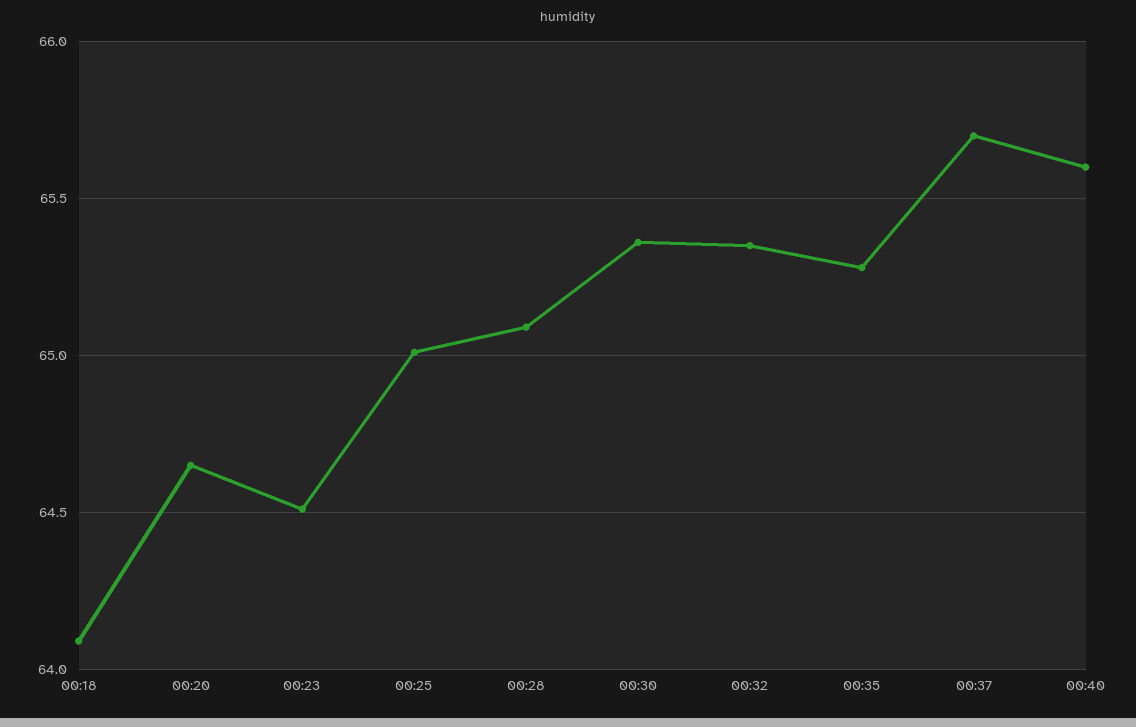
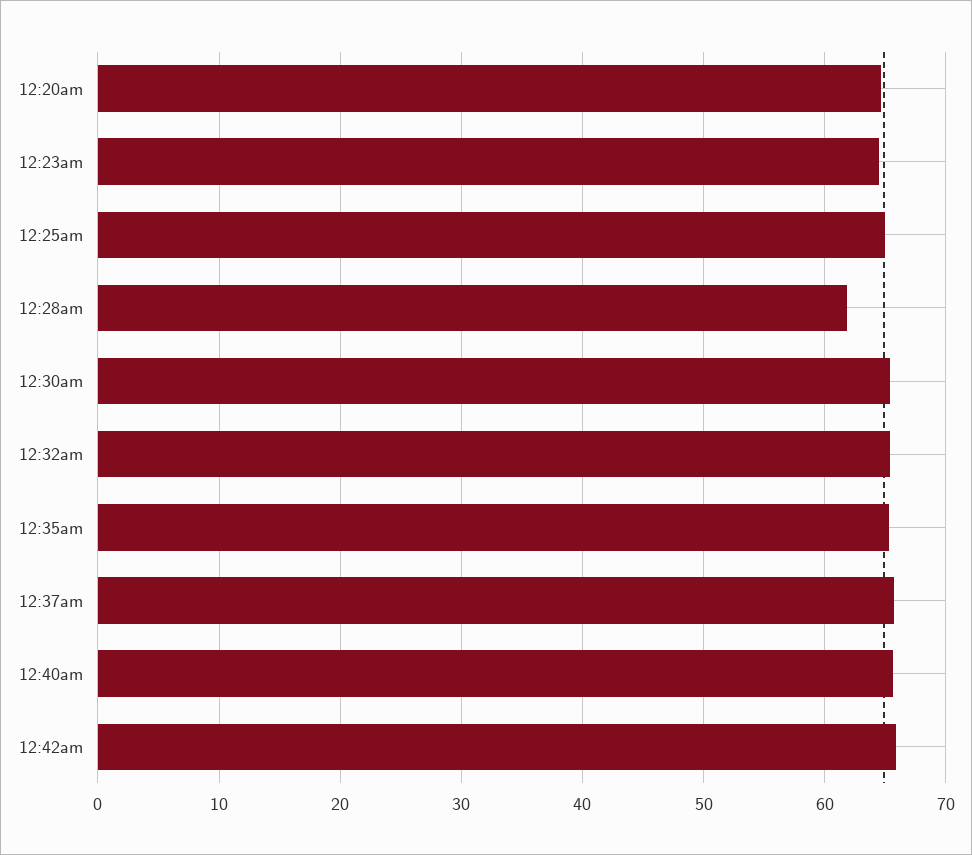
00:18: 64.1 -> none
00:28: 65.1 -> 62
12:42am: none -> 66

